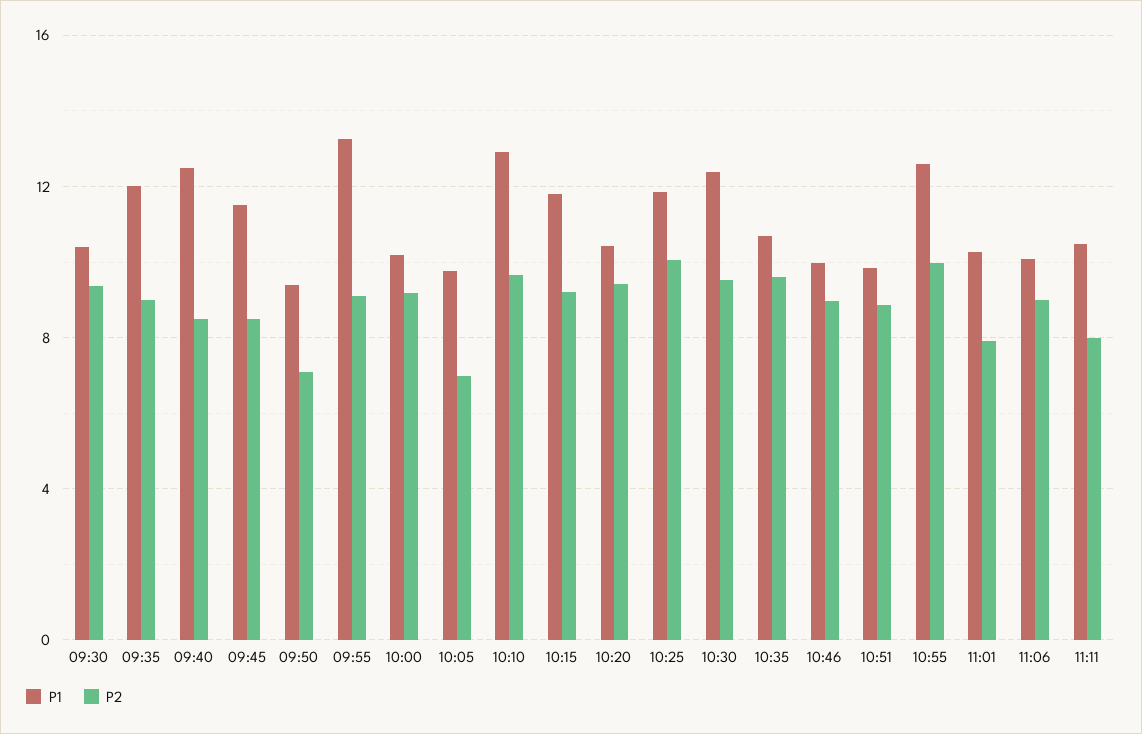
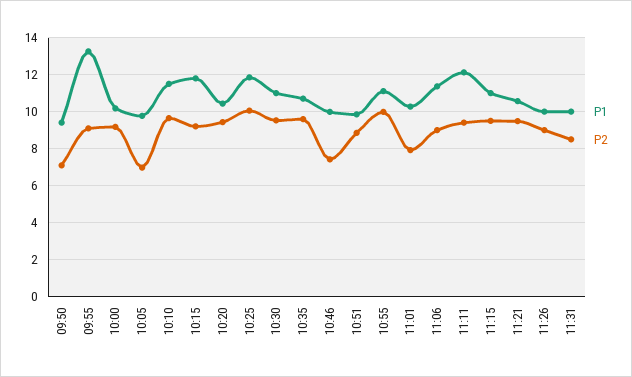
P1, 09:30: 10.5 -> none
P2, 09:30: 9.5 -> none
P1, 09:35: 12 -> none
P2, 09:35: 9 -> none
P1, 09:40: 12.5 -> none
P2, 09:40: 8.5 -> none
P1, 09:45: 11.5 -> none
P2, 09:45: 8.5 -> none
P1, 10:10: 13 -> 11.5
P1, 10:30: 12.5 -> 11
P2, 10:46: 9 -> 7.5
P1, 10:55: 12.5 -> 11
P1, 11:06: 10 -> 11.5
P1, 11:11: 10.5 -> 12
P2, 11:11: 8 -> 9.5
P1, 11:15: none -> 11
P2, 11:15: none -> 9.5
P1, 11:21: none -> 10.5
P2, 11:21: none -> 9.5
P1, 11:26: none -> 10
P2, 11:26: none -> 9
P1, 11:31: none -> 10
P2, 11:31: none -> 8.5

